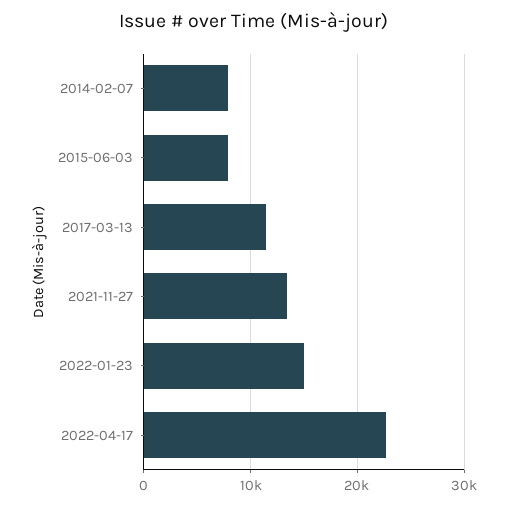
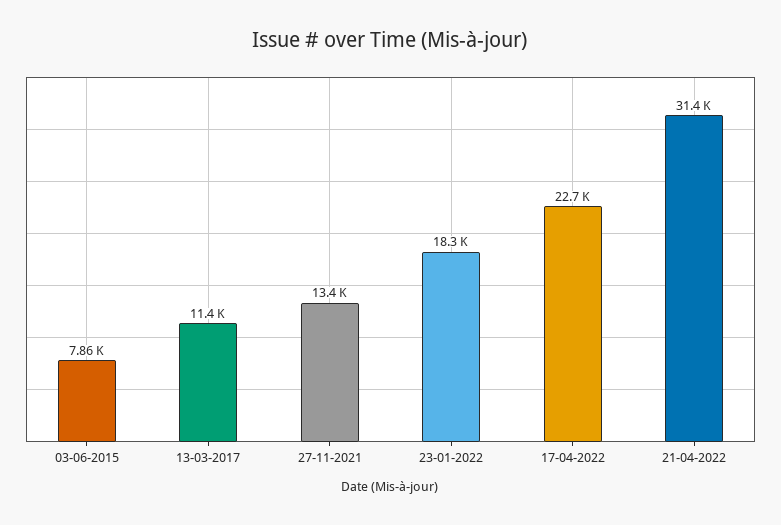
2014-02-07: 8000 -> none
2022-01-23: 15000 -> 18300
21-04-2022: none -> 31400

